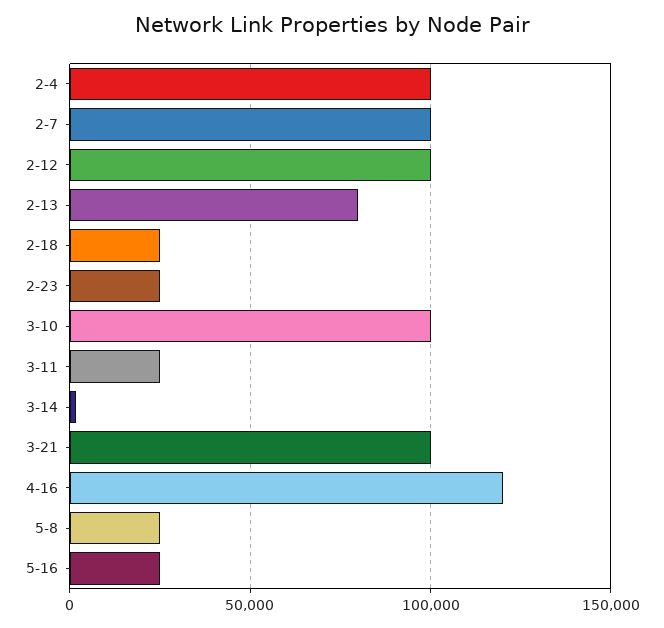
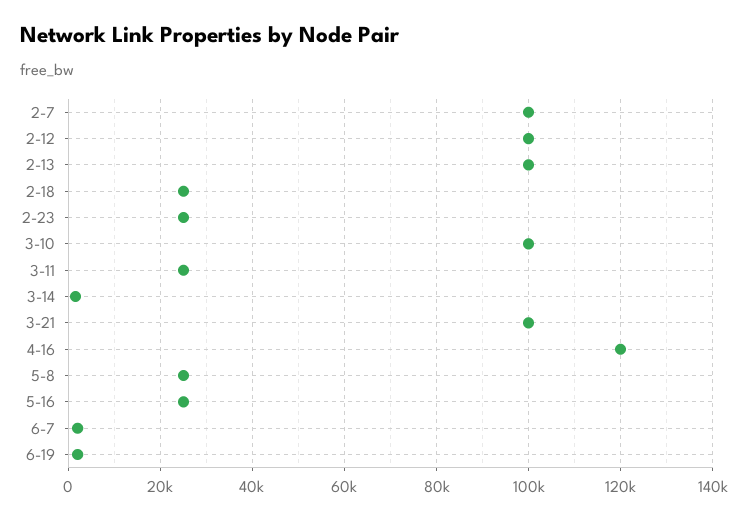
2-4: 100000 -> none
2-13: 80000 -> 100000
6-7: none -> 2000
6-19: none -> 2000

